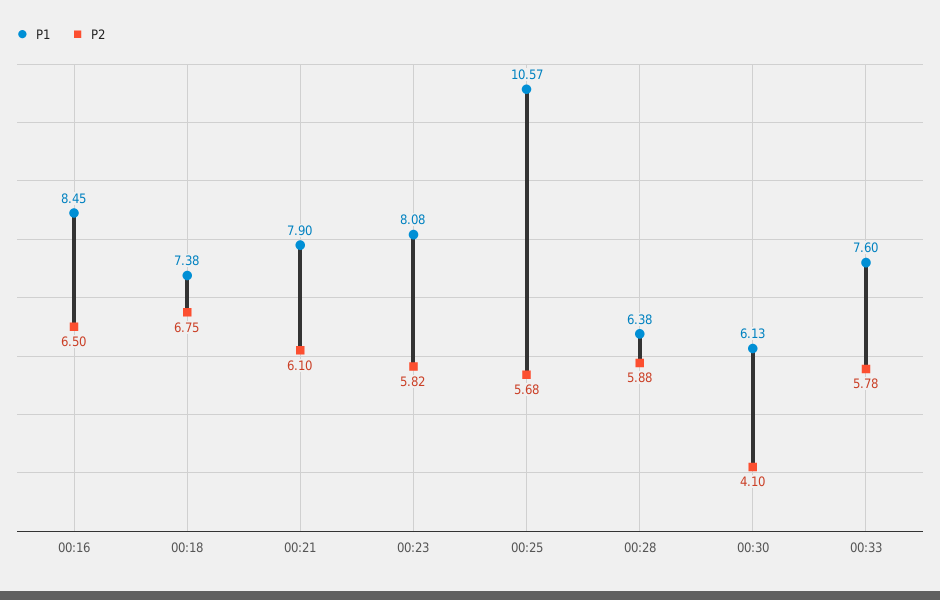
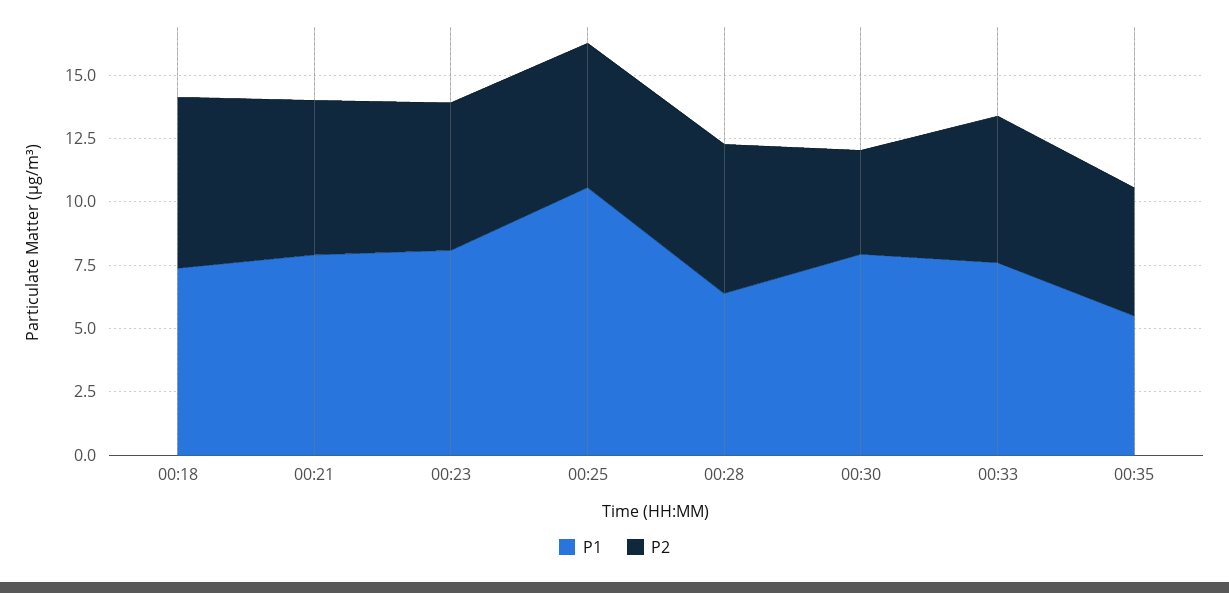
P1, 00:16: 8.45 -> none
P2, 00:16: 6.5 -> none
P1, 00:30: 6.13 -> 8
P1, 00:35: none -> 5.5
P2, 00:35: none -> 5

